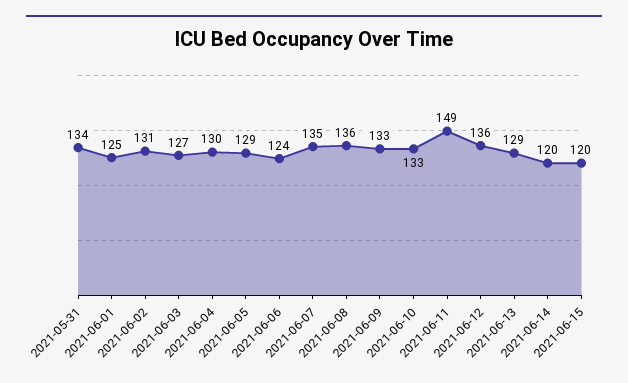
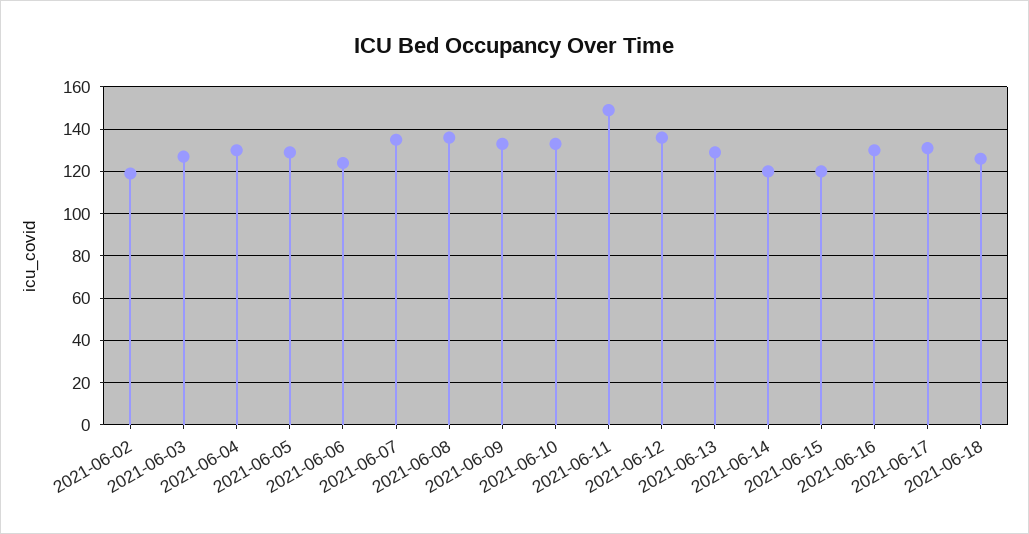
2021-05-31: 134 -> none
2021-06-01: 125 -> none
2021-06-02: 131 -> 120
2021-06-16: none -> 130
2021-06-17: none -> 130
2021-06-18: none -> 125

